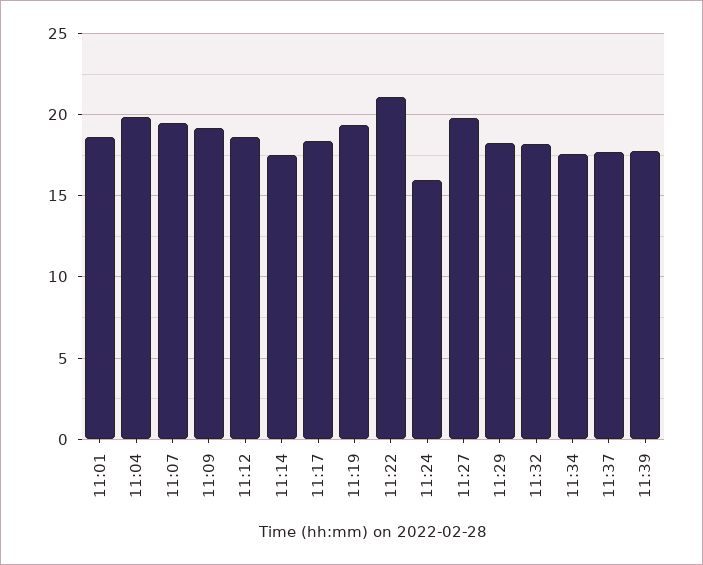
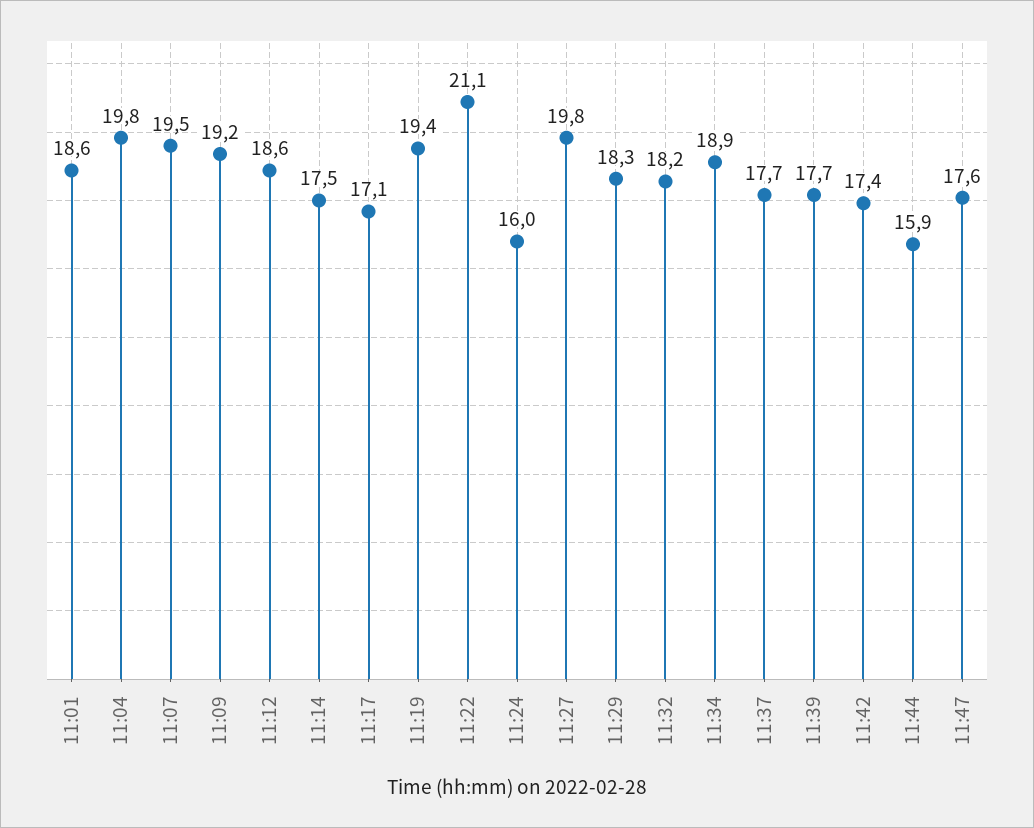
11:17: 18.5 -> 17.1
11:34: 17.5 -> 18.9
11:42: none -> 17.4
11:44: none -> 15.9
11:47: none -> 17.6

